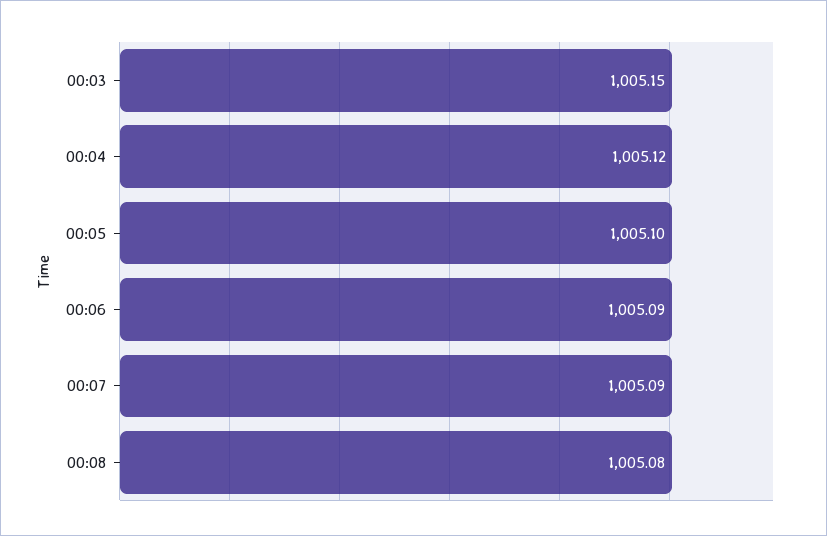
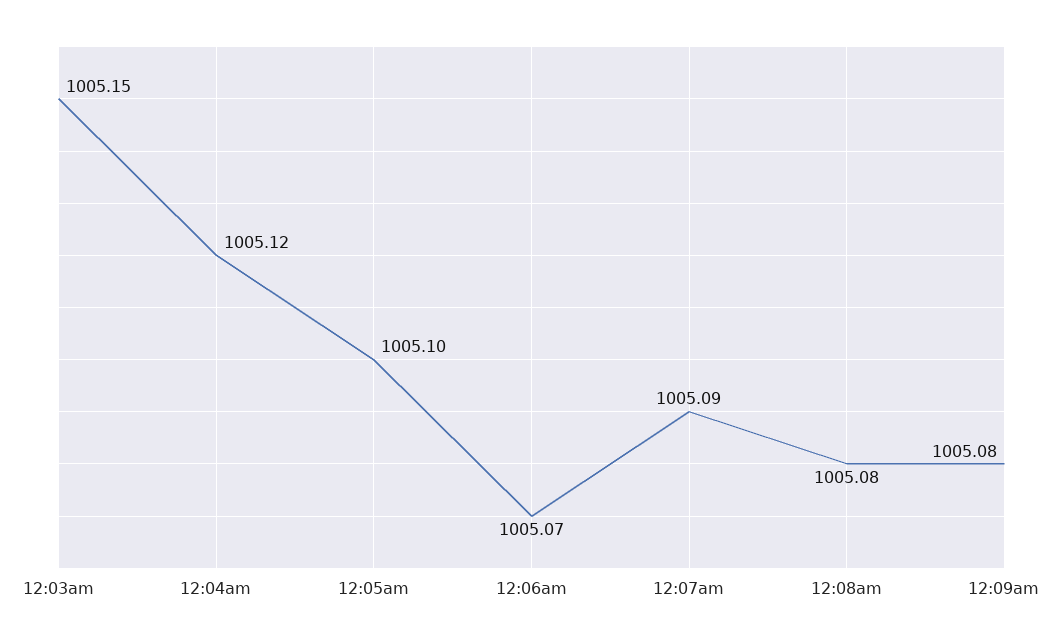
00:06: 1005.09 -> 1005.07
12:09am: none -> 1005.08

